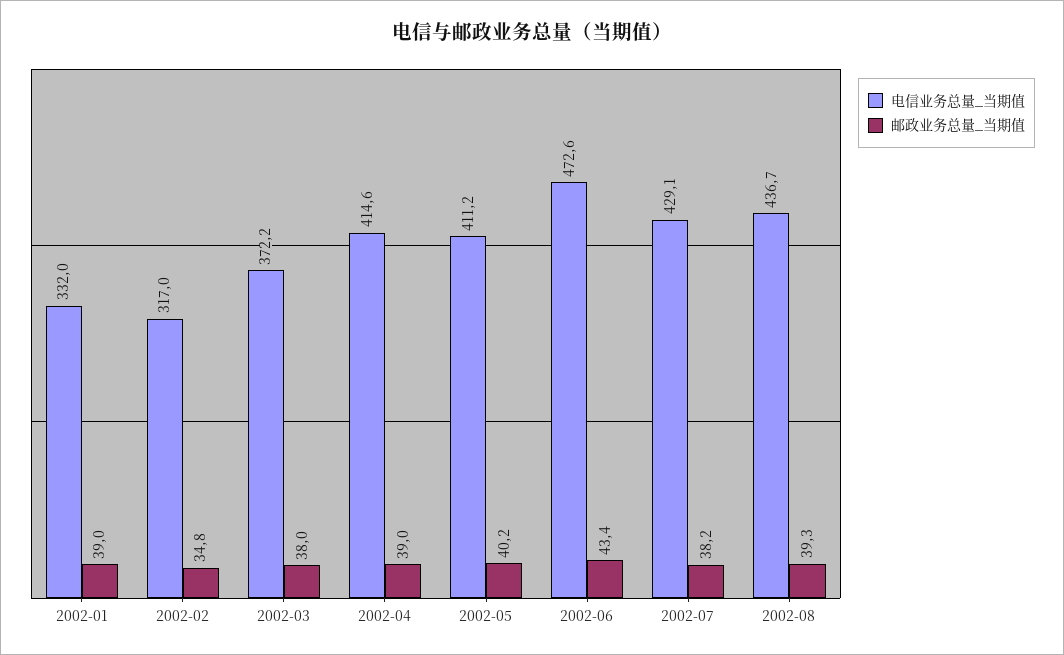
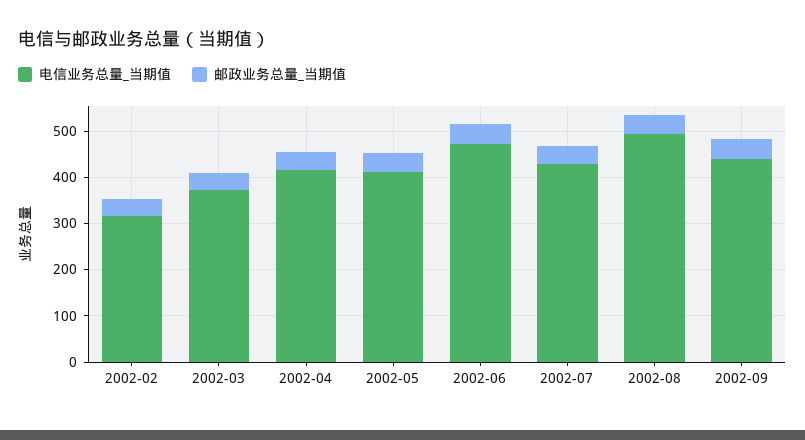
电信业务总量_当期值, 2002-01: 332 -> none
邮政业务总量_当期值, 2002-01: 39 -> none
电信业务总量_当期值, 2002-08: 436.7 -> 500
电信业务总量_当期值, 2002-09: none -> 440
邮政业务总量_当期值, 2002-09: none -> 40

